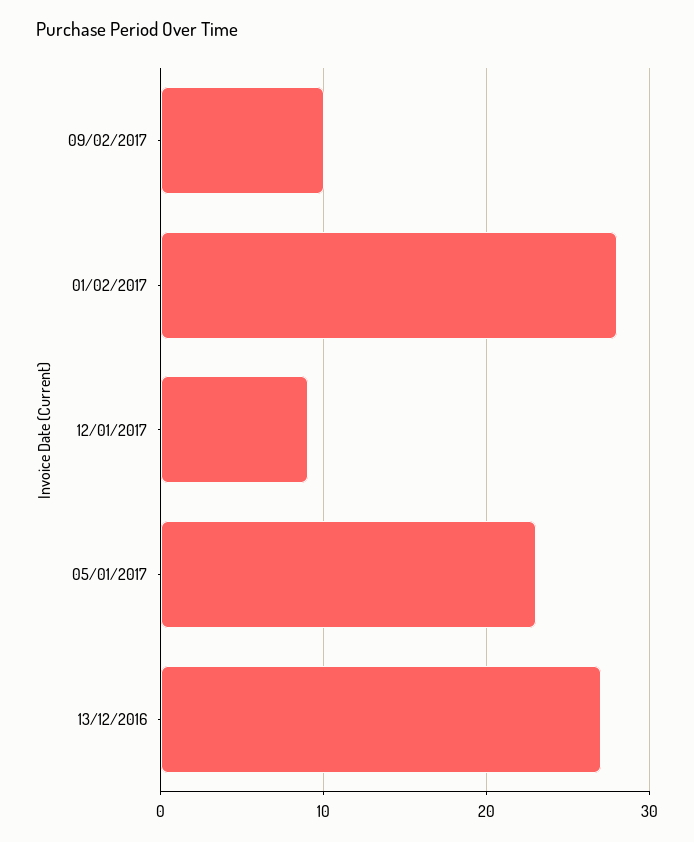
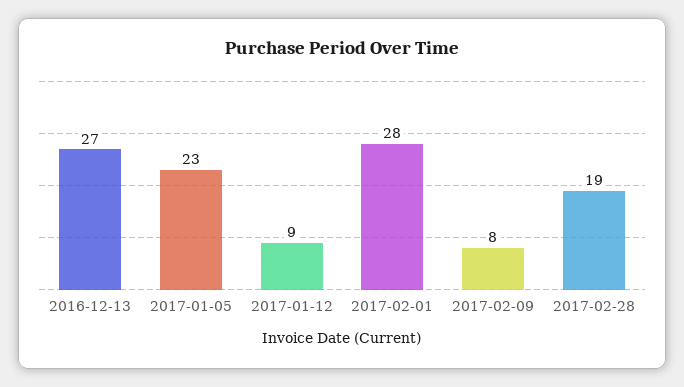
09/02/2017: 10 -> 8
2017-02-28: none -> 19

